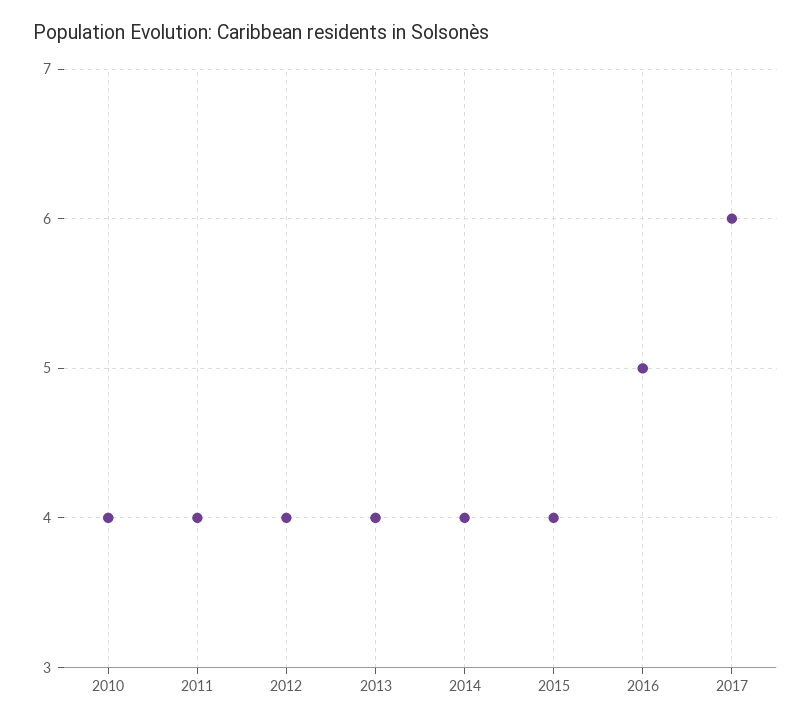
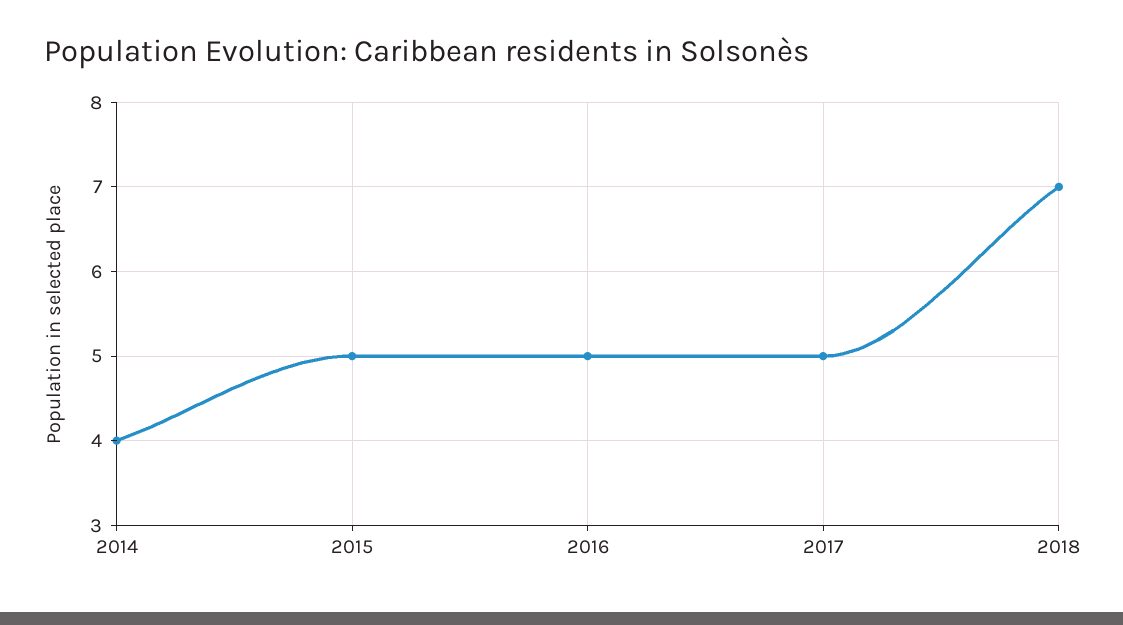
2010: 4 -> none
2011: 4 -> none
2012: 4 -> none
2013: 4 -> none
2015: 4 -> 5
2017: 6 -> 5
2018: none -> 7

